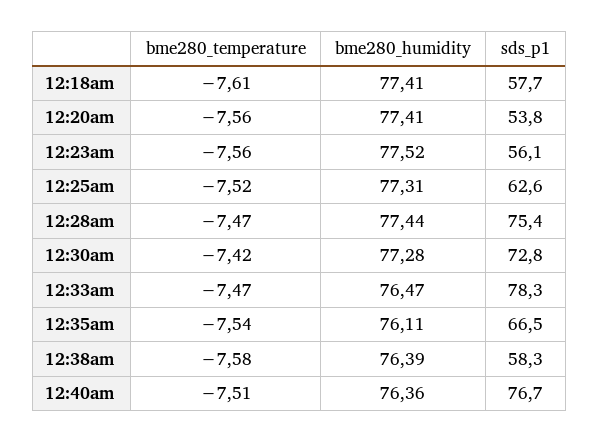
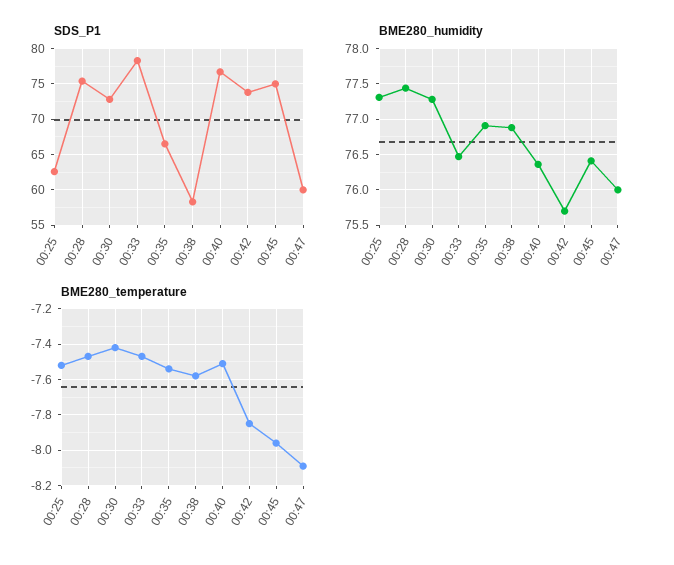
bme280_temperature, 12:18am: -7.61 -> none
bme280_humidity, 12:18am: 77.41 -> none
sds_p1, 12:18am: 57.7 -> none
bme280_temperature, 12:20am: -7.56 -> none
bme280_humidity, 12:20am: 77.41 -> none
sds_p1, 12:20am: 53.8 -> none
bme280_temperature, 12:23am: -7.56 -> none
bme280_humidity, 12:23am: 77.52 -> none
sds_p1, 12:23am: 56.1 -> none
bme280_humidity, 12:35am: 76.11 -> 76.9
bme280_humidity, 12:38am: 76.39 -> 76.9
sds_p1, 00:42: none -> 74
sds_p1, 00:45: none -> 75
sds_p1, 00:47: none -> 60
bme280_humidity, 00:42: none -> 75.7
bme280_humidity, 00:45: none -> 76.4
bme280_humidity, 00:47: none -> 76
bme280_temperature, 00:42: none -> -7.85
bme280_temperature, 00:45: none -> -7.95
bme280_temperature, 00:47: none -> -8.1

